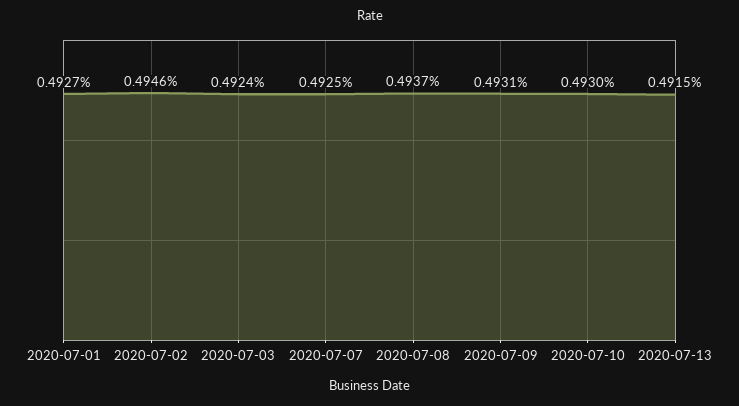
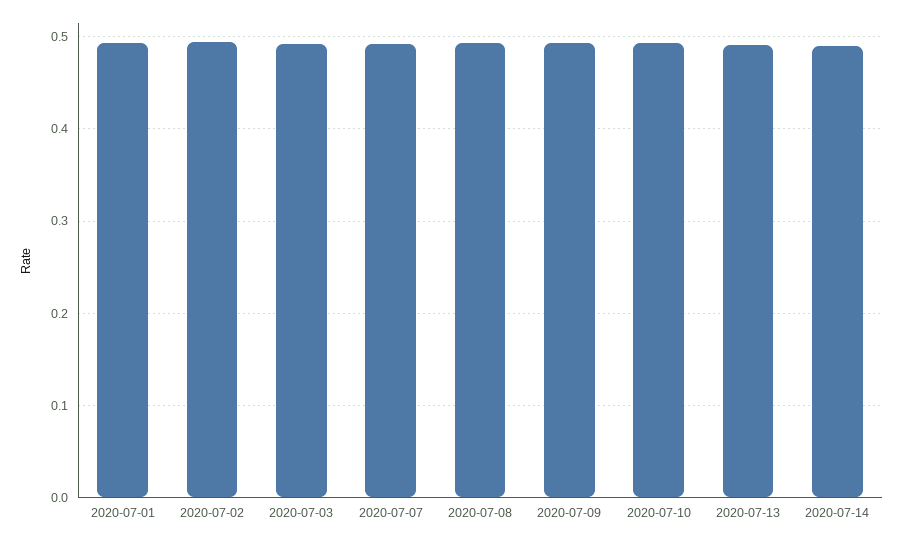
2020-07-14: none -> 0.49

